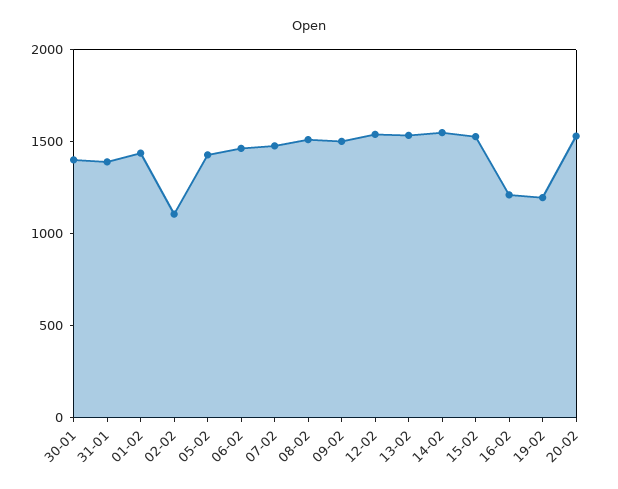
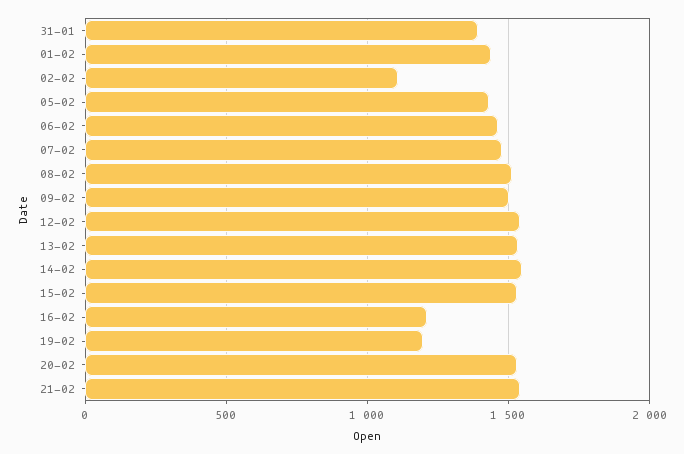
30-01: 1400 -> none
21-02: none -> 1550

